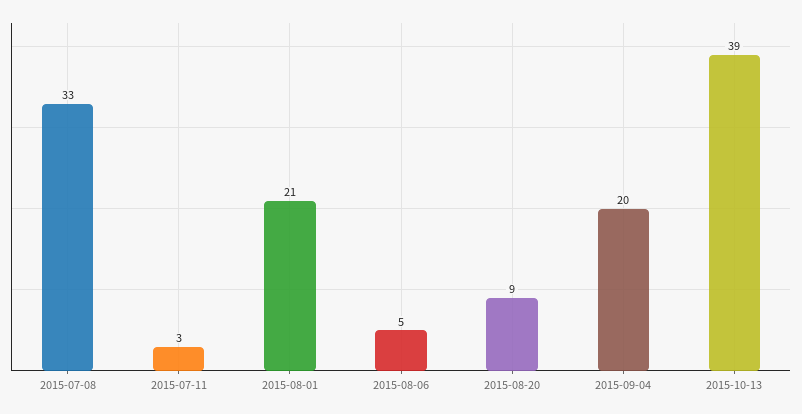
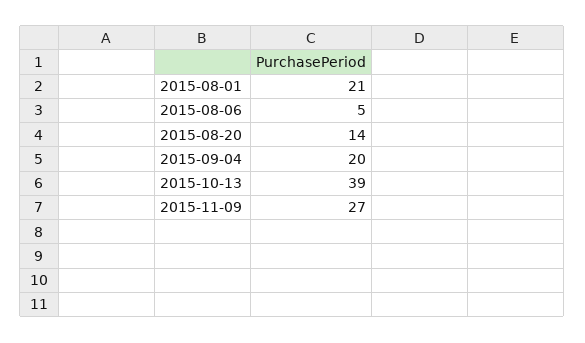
2015-07-08: 33 -> none
2015-07-11: 3 -> none
2015-08-20: 9 -> 14
2015-11-09: none -> 27

